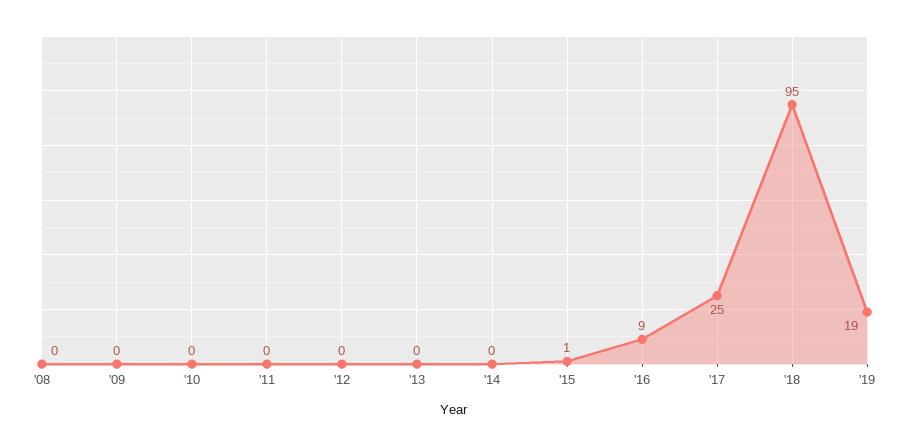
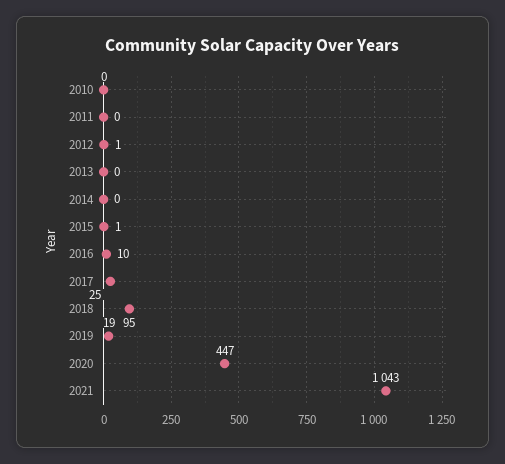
'08: 0 -> none
'09: 0 -> none
'12: 0 -> 1
'16: 9 -> 10
2020: none -> 447
2021: none -> 1043

